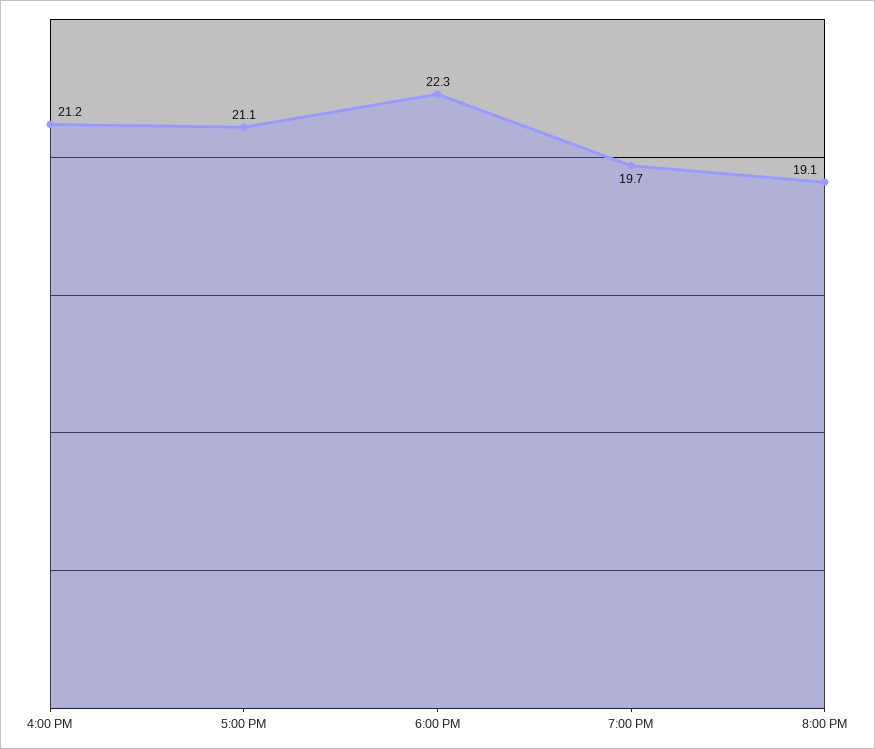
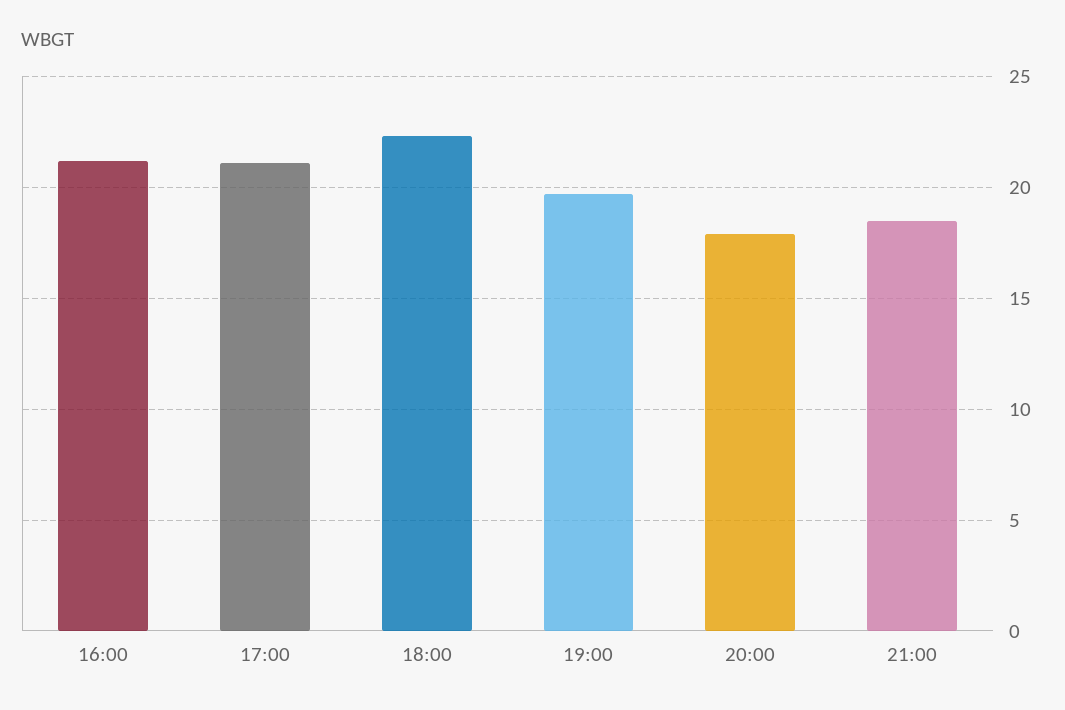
8:00 PM: 19.1 -> 18
21:00: none -> 18.5

